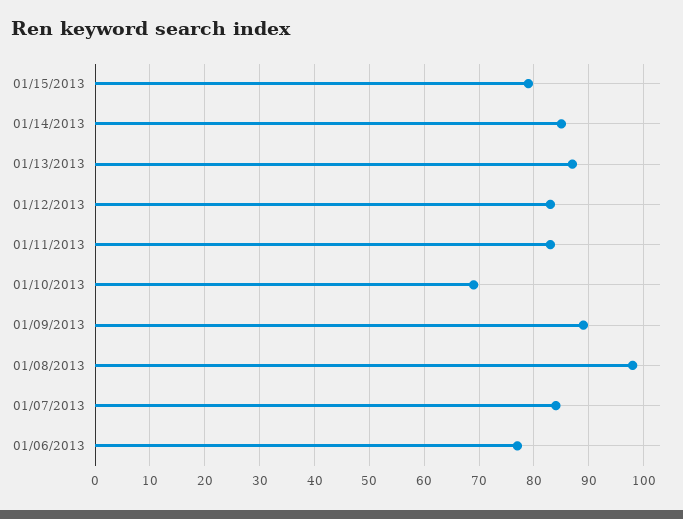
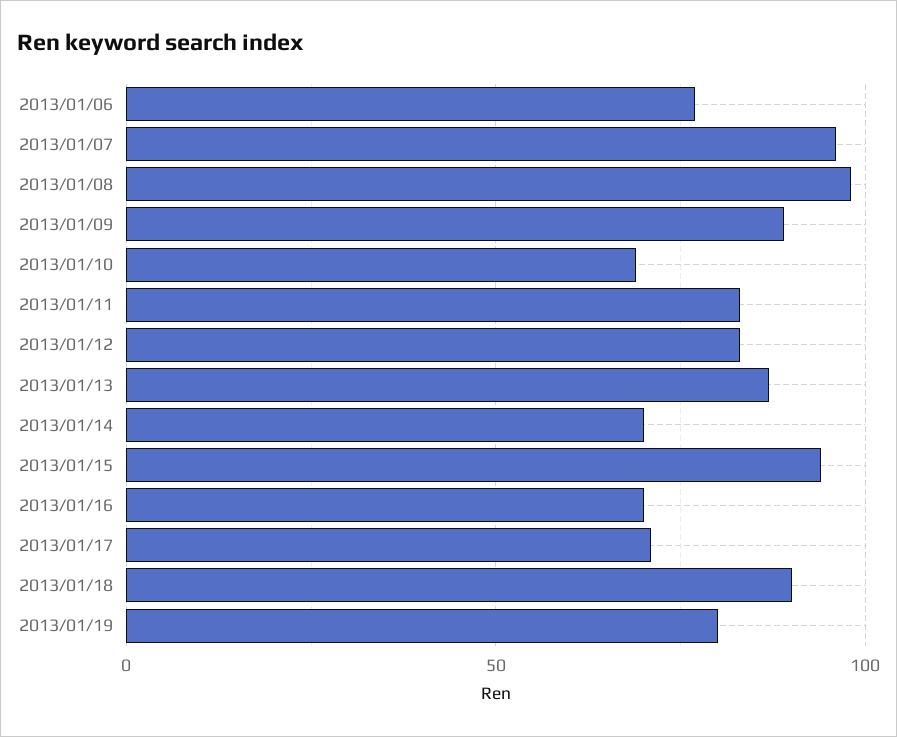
01/15/2013: 80 -> 95
01/14/2013: 85 -> 70
01/07/2013: 85 -> 95
2013/01/16: none -> 70
2013/01/17: none -> 70
2013/01/18: none -> 90
2013/01/19: none -> 80

